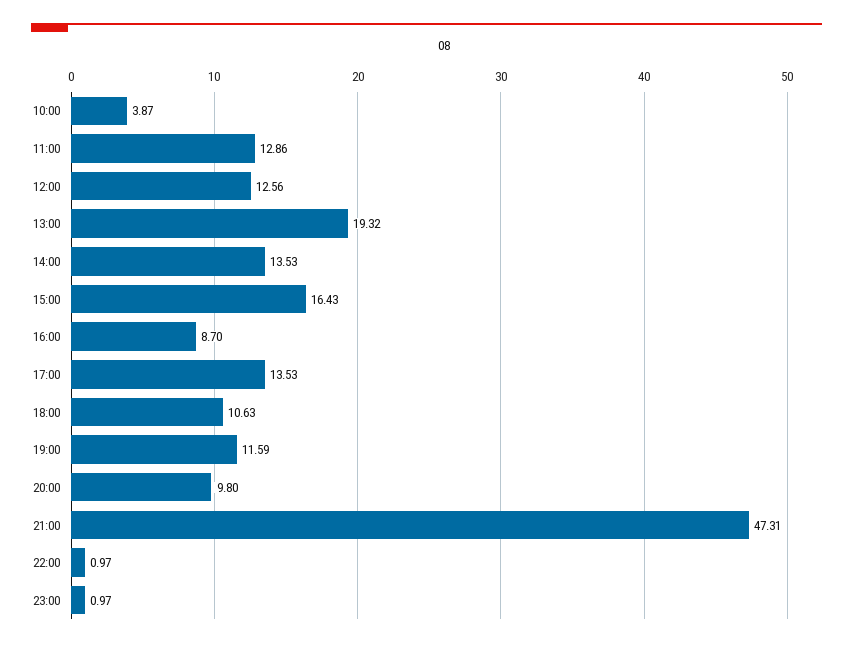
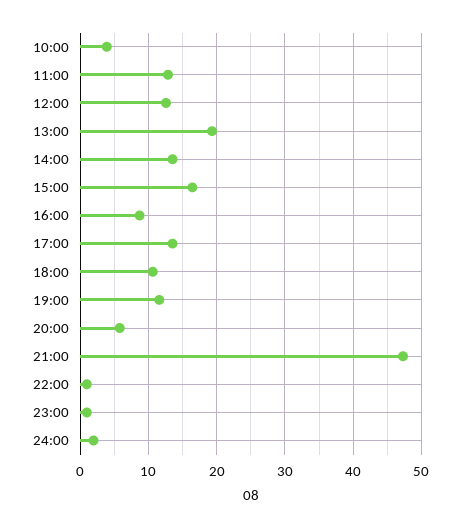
20:00: 9.8 -> 6
24:00: none -> 2

